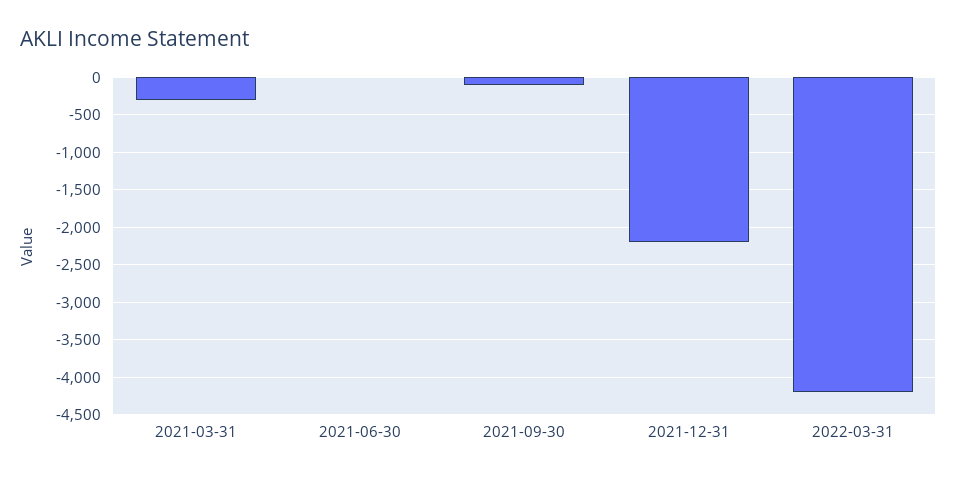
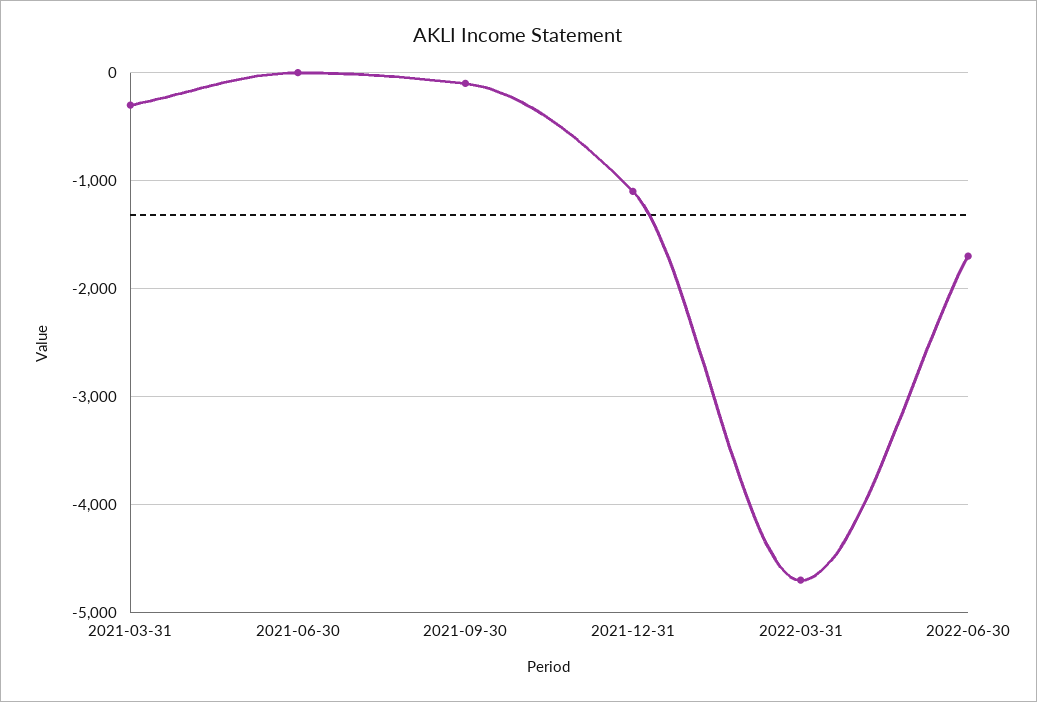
2021-12-31: -2200 -> -1100
2022-03-31: -4200 -> -4700
2022-06-30: none -> -1700

